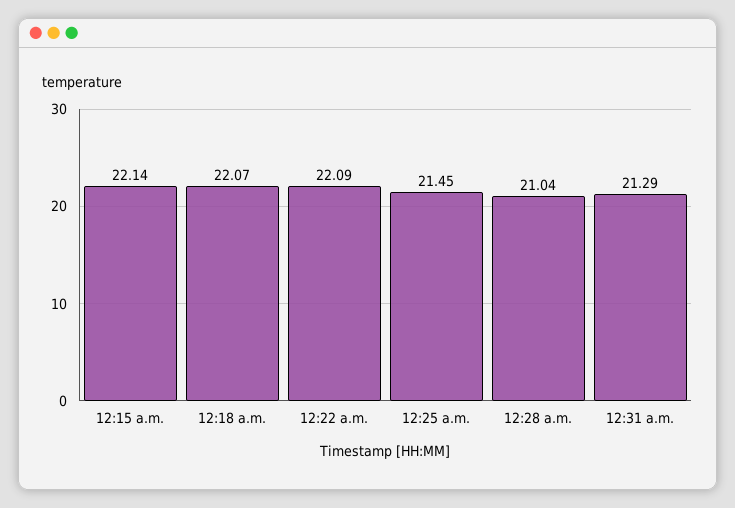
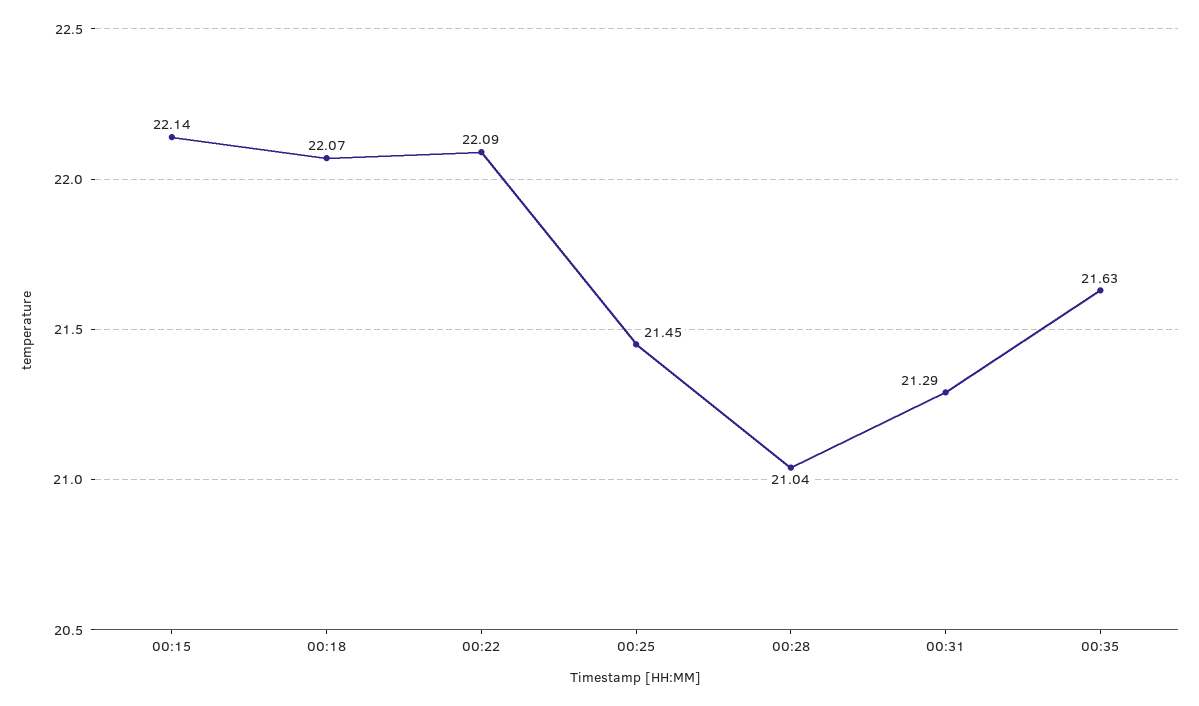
00:35: none -> 21.63

